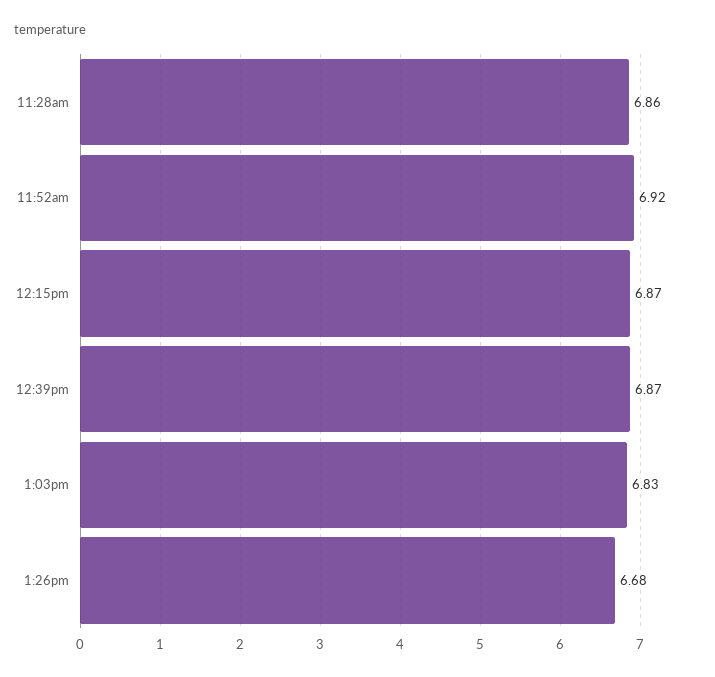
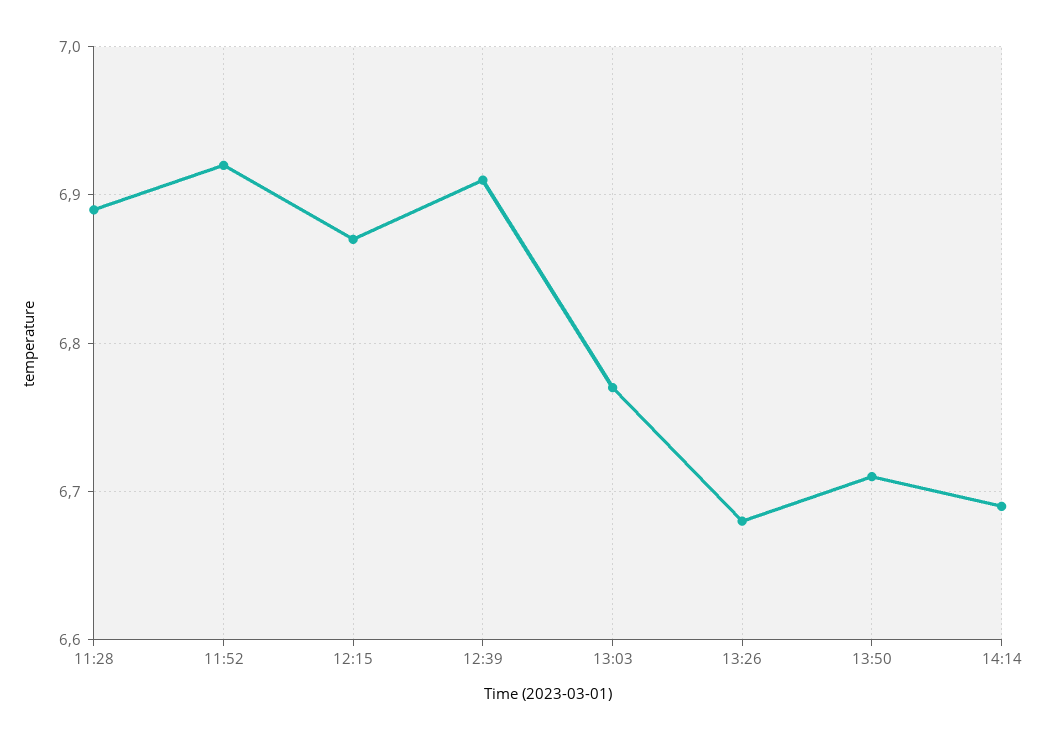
11:28am: 6.86 -> 6.89
12:39pm: 6.87 -> 6.91
1:03pm: 6.83 -> 6.77
13:50: none -> 6.71
14:14: none -> 6.69

